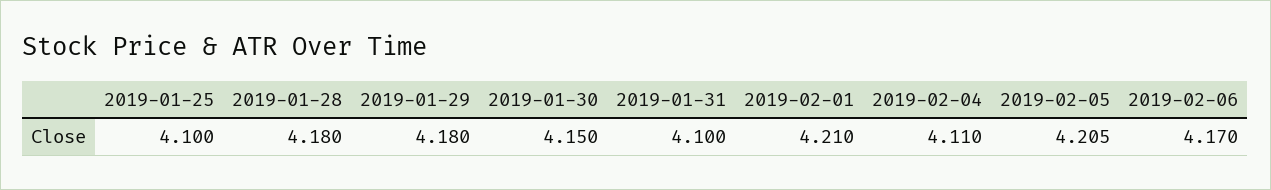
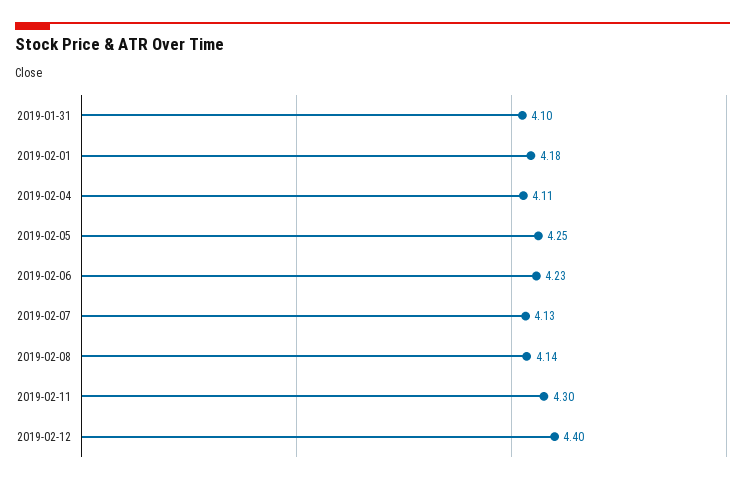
2019-01-25: 4.1 -> none
2019-01-28: 4.18 -> none
2019-01-29: 4.18 -> none
2019-01-30: 4.15 -> none
2019-02-01: 4.21 -> 4.18
2019-02-05: 4.205 -> 4.25
2019-02-06: 4.17 -> 4.23
2019-02-07: none -> 4.13
2019-02-08: none -> 4.14
2019-02-11: none -> 4.3
2019-02-12: none -> 4.4

